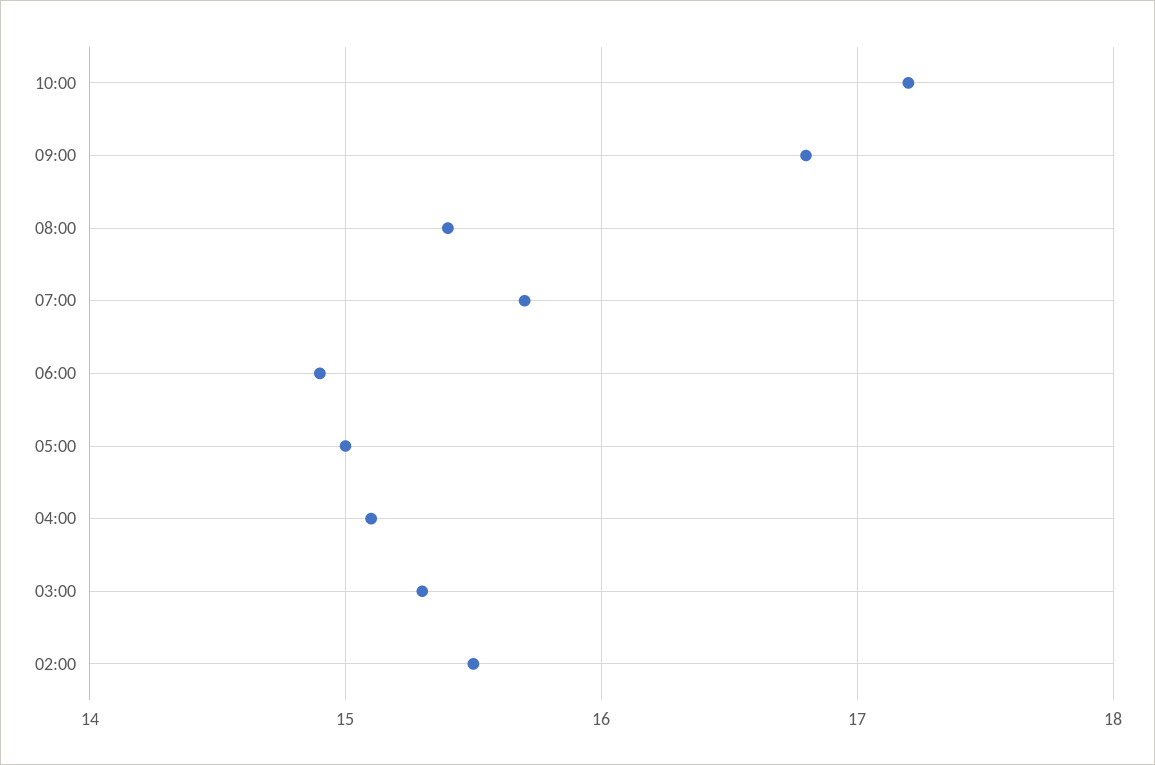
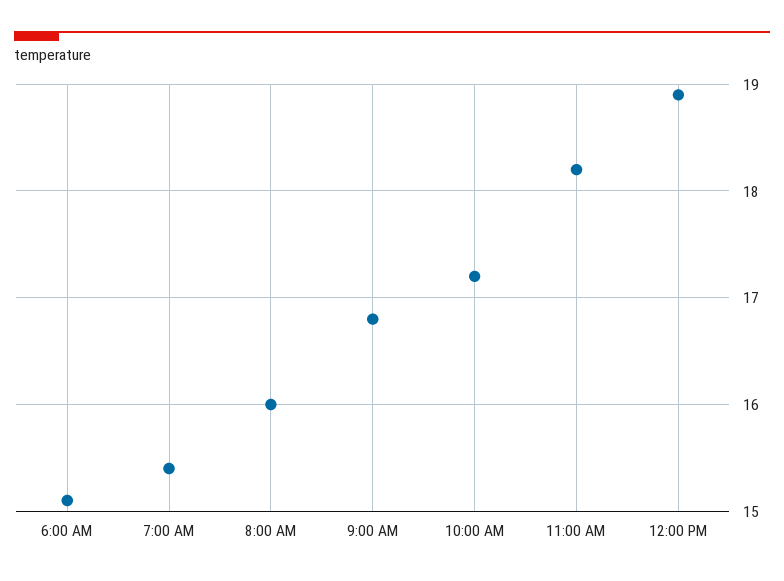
08:00: 15.4 -> 16
07:00: 15.7 -> 15.4
06:00: 14.9 -> 15.1
05:00: 15 -> none
04:00: 15.1 -> none
03:00: 15.3 -> none
02:00: 15.5 -> none
11:00 AM: none -> 18.2
12:00 PM: none -> 18.9

